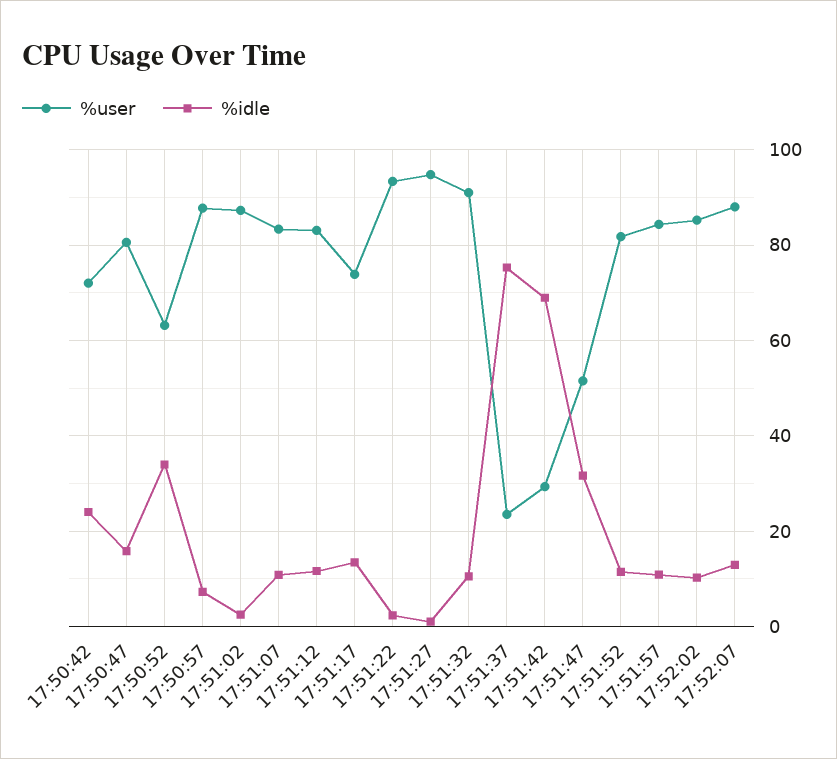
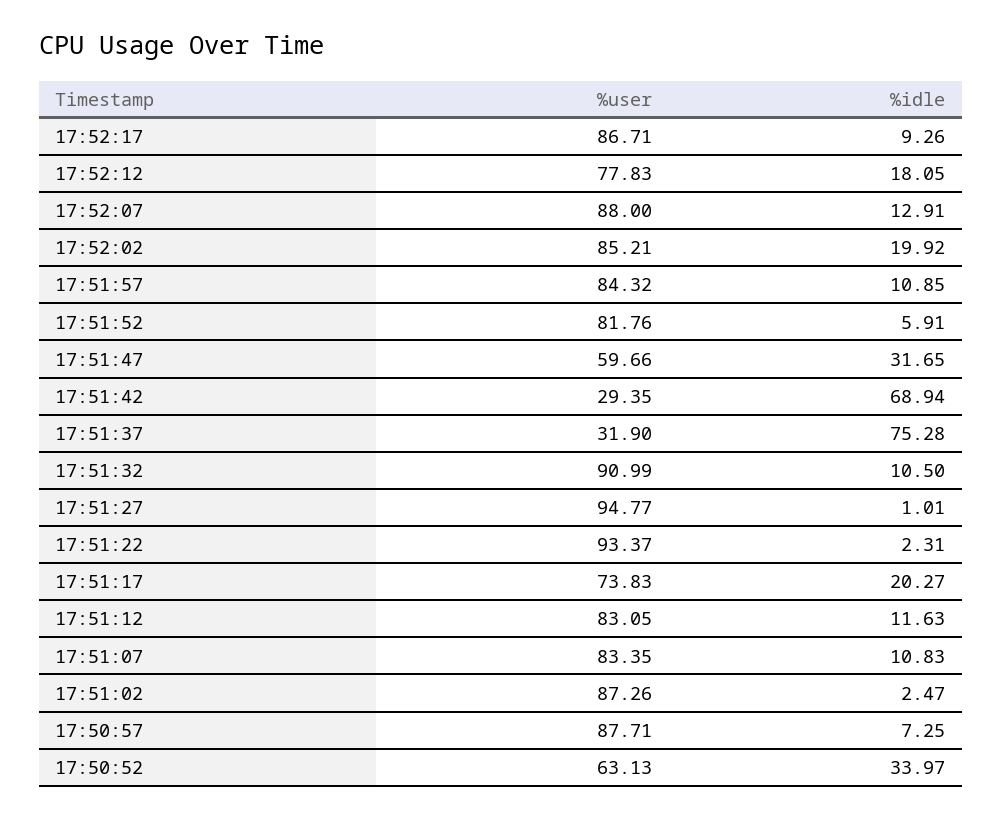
%user, 17:50:42: 72 -> none
%idle, 17:50:42: 24 -> none
%user, 17:50:47: 80 -> none
%idle, 17:50:47: 16 -> none
%idle, 17:51:17: 14 -> 20.27
%user, 17:51:37: 24 -> 31.9
%user, 17:51:47: 52 -> 59.66
%idle, 17:51:52: 12 -> 5.91
%idle, 17:52:02: 10 -> 19.92
%user, 17:52:17: none -> 86.71
%idle, 17:52:17: none -> 9.26
%user, 17:52:12: none -> 77.83
%idle, 17:52:12: none -> 18.05

